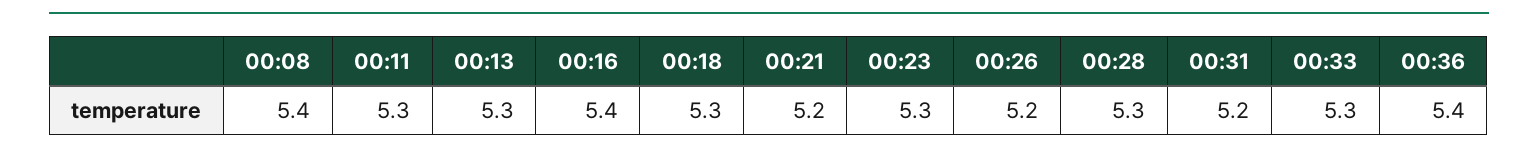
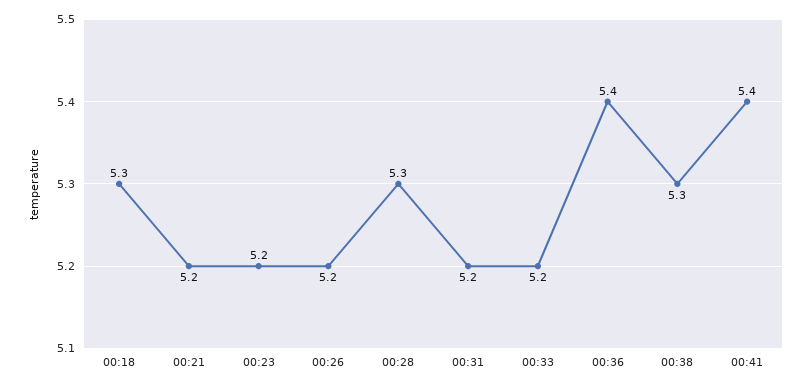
00:08: 5.4 -> none
00:11: 5.3 -> none
00:13: 5.3 -> none
00:16: 5.4 -> none
00:23: 5.3 -> 5.2
00:33: 5.3 -> 5.2
00:38: none -> 5.3
00:41: none -> 5.4

